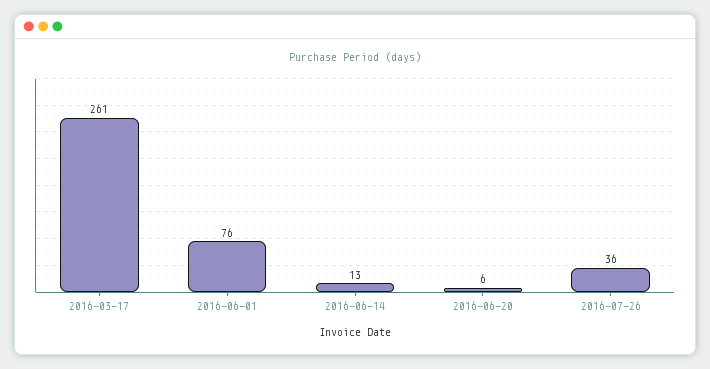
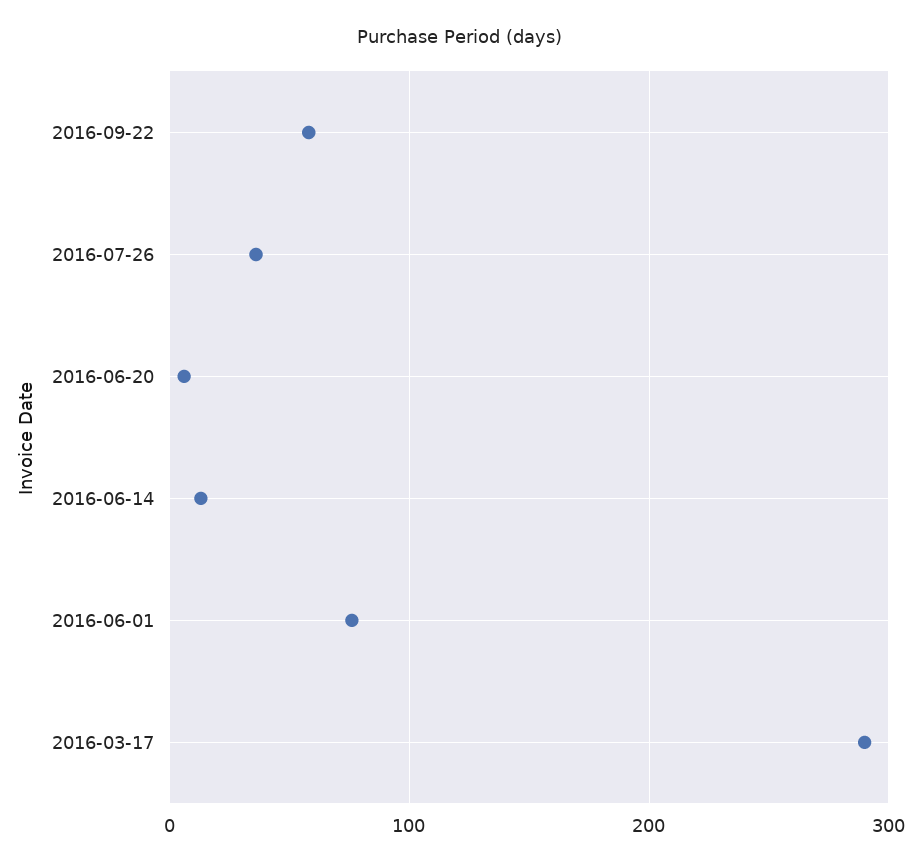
2016-03-17: 261 -> 290
2016-09-22: none -> 60

